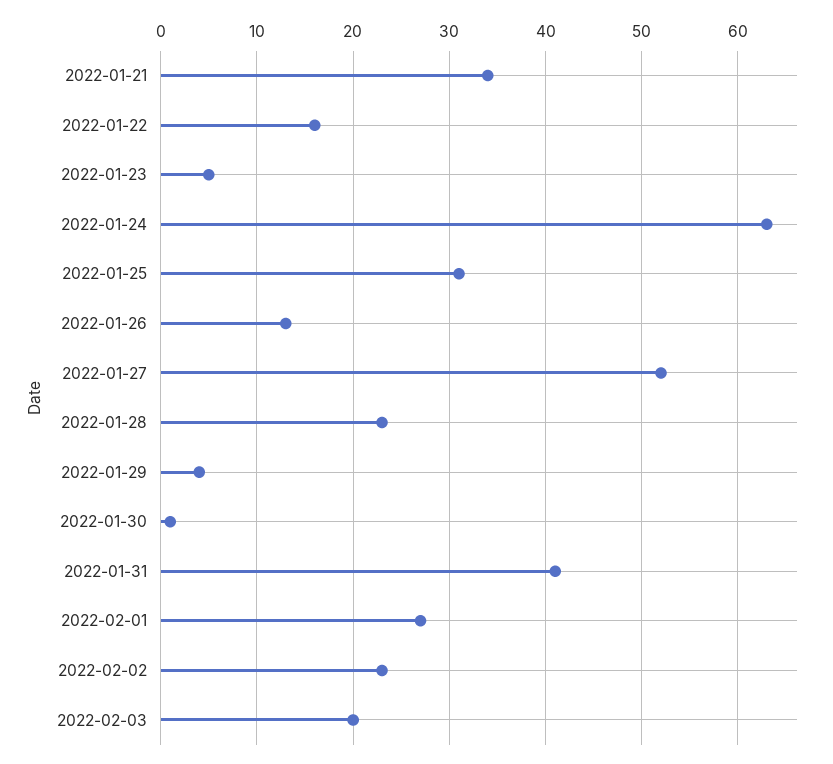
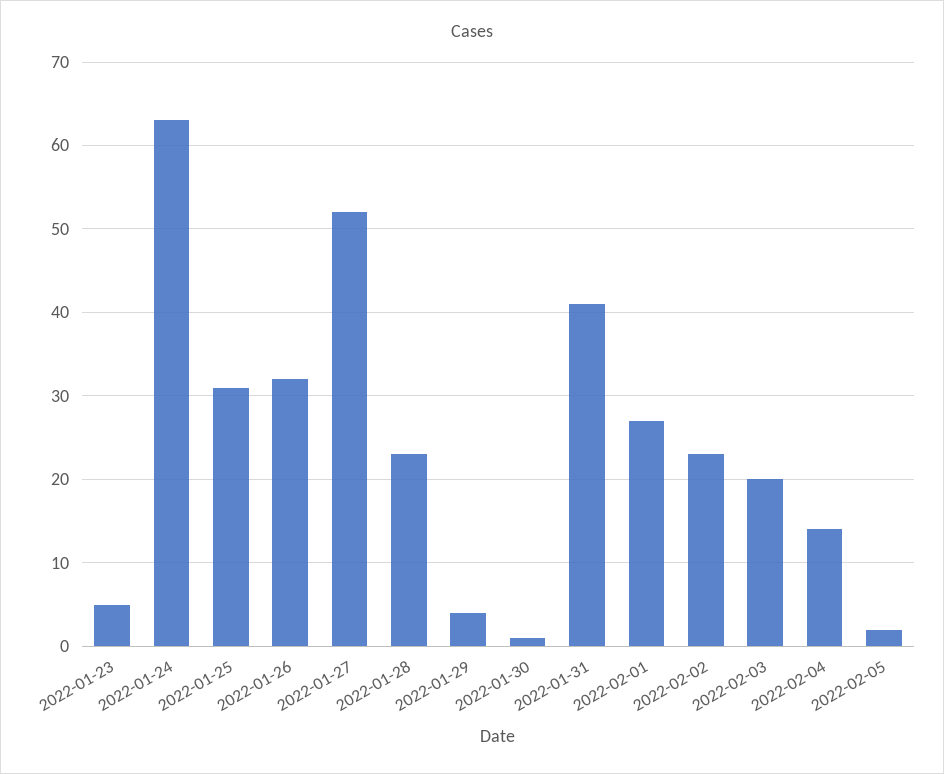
2022-01-21: 34 -> none
2022-01-22: 16 -> none
2022-01-26: 13 -> 32
2022-02-04: none -> 14
2022-02-05: none -> 2

